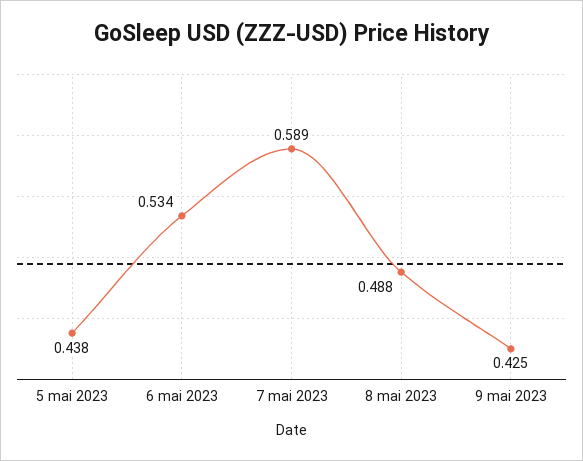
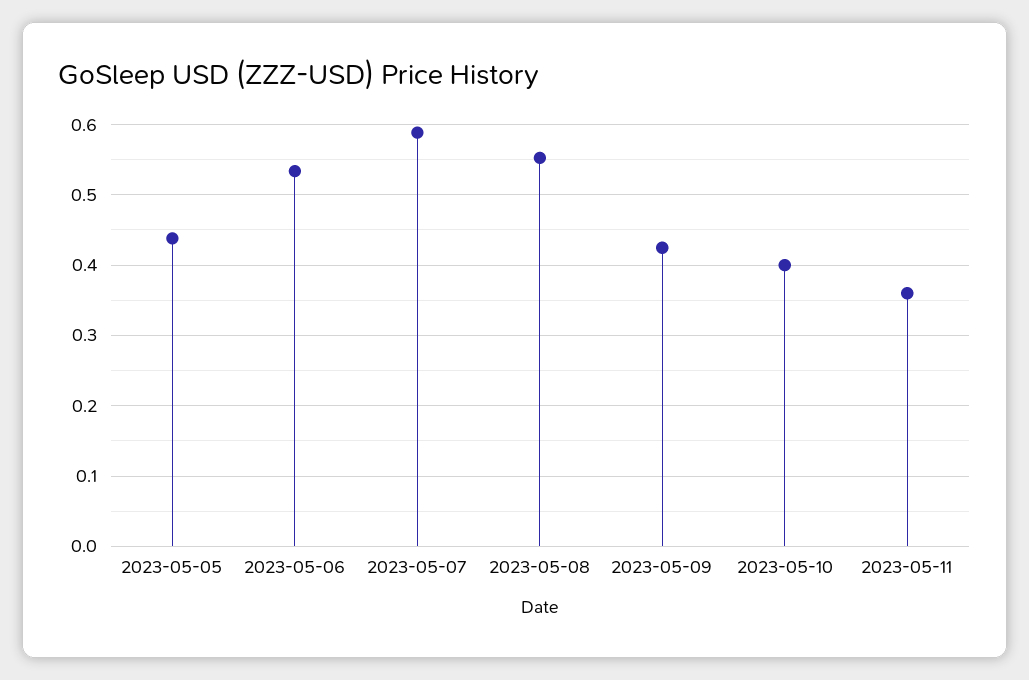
8 mai 2023: 0.488 -> 0.55
2023-05-10: none -> 0.4
2023-05-11: none -> 0.36

